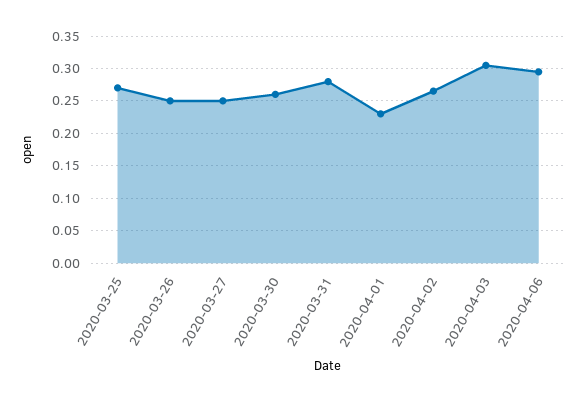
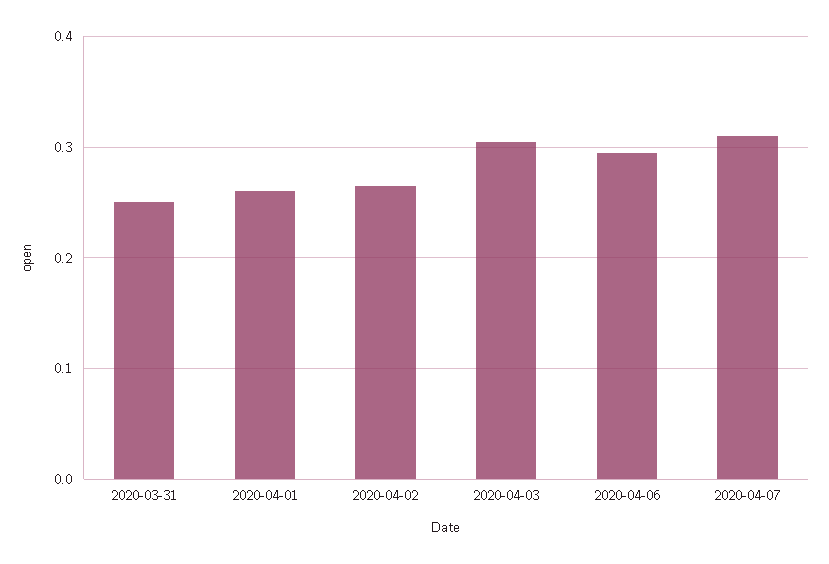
2020-03-25: 0.27 -> none
2020-03-26: 0.25 -> none
2020-03-27: 0.25 -> none
2020-03-30: 0.26 -> none
2020-03-31: 0.28 -> 0.25
2020-04-01: 0.23 -> 0.26
2020-04-07: none -> 0.31

